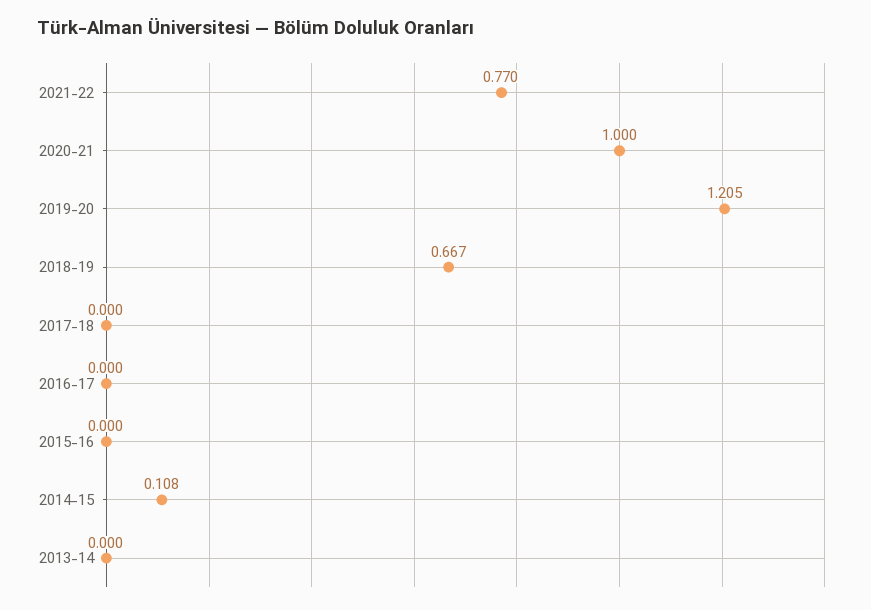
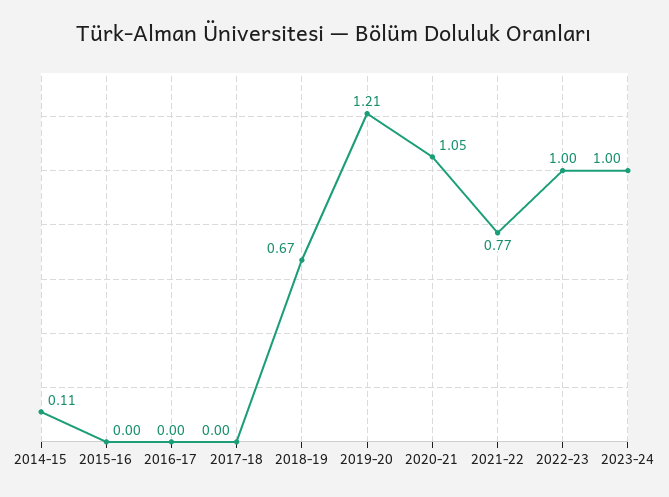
2020-21: 1 -> 1.05
2013-14: 0 -> none
2022-23: none -> 1
2023-24: none -> 1

